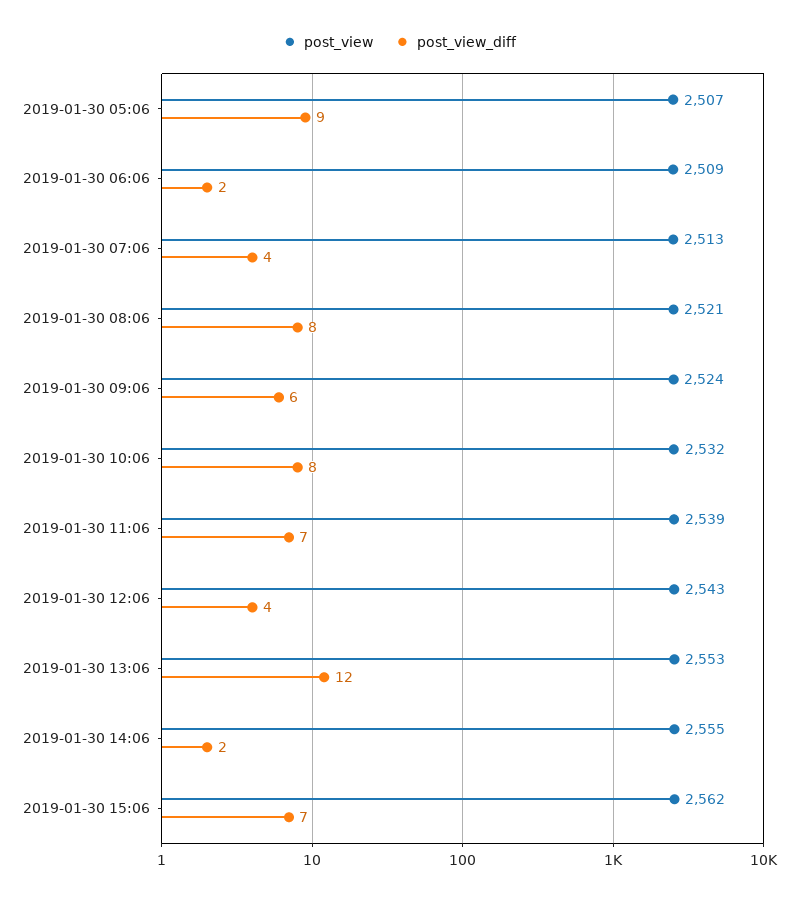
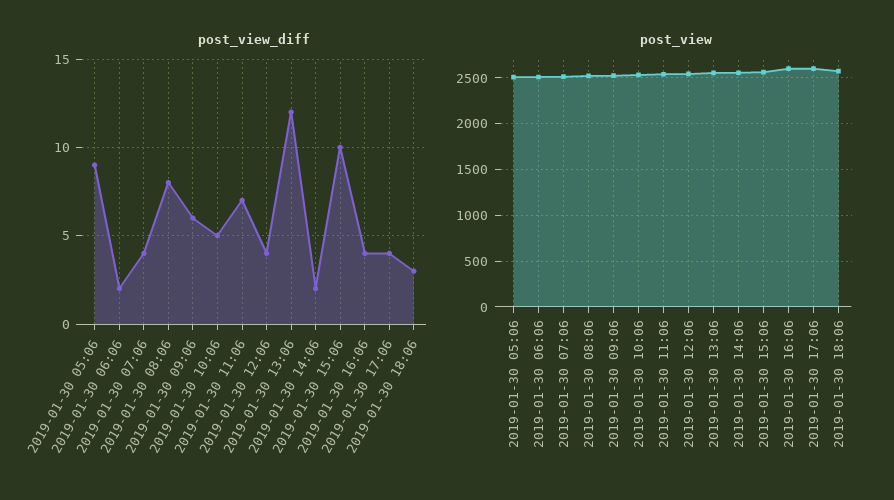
post_view_diff, 2019-01-30 10:06: 8 -> 5
post_view_diff, 2019-01-30 15:06: 7 -> 10
post_view_diff, 2019-01-30 16:06: none -> 4
post_view_diff, 2019-01-30 17:06: none -> 4
post_view_diff, 2019-01-30 18:06: none -> 3
post_view, 2019-01-30 16:06: none -> 2600
post_view, 2019-01-30 17:06: none -> 2600
post_view, 2019-01-30 18:06: none -> 2600

